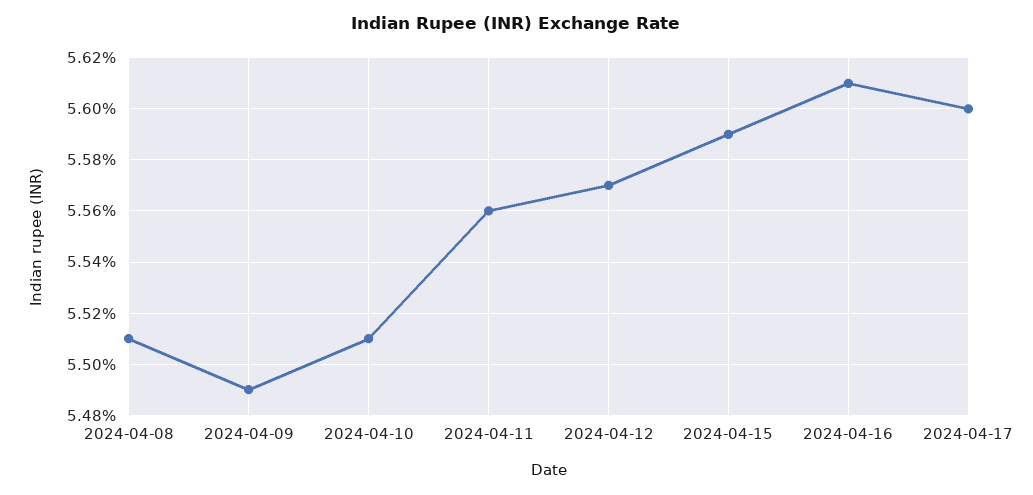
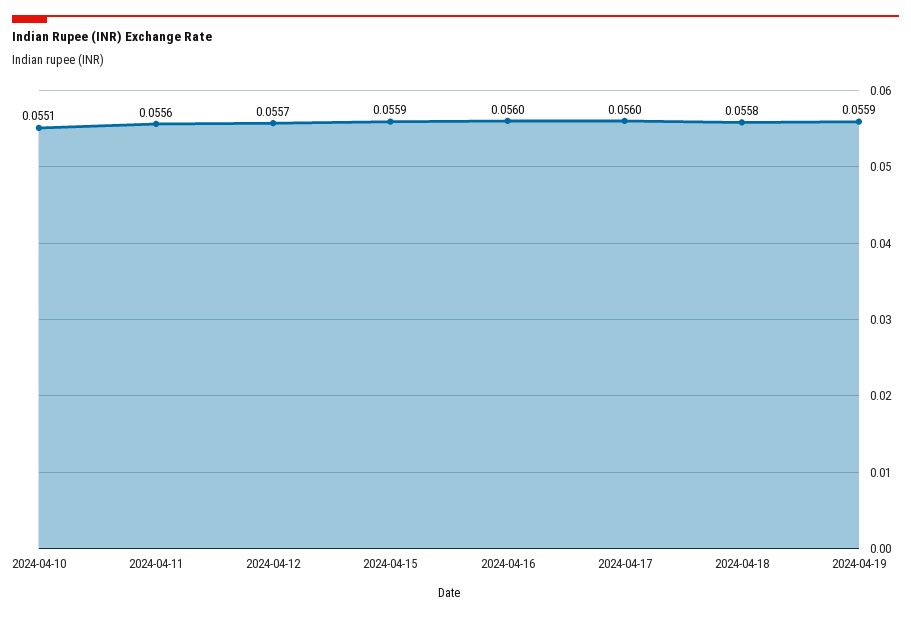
2024-04-08: 0.0551 -> none
2024-04-09: 0.0549 -> none
2024-04-16: 0.0561 -> 0.056
2024-04-18: none -> 0.0558
2024-04-19: none -> 0.0559

